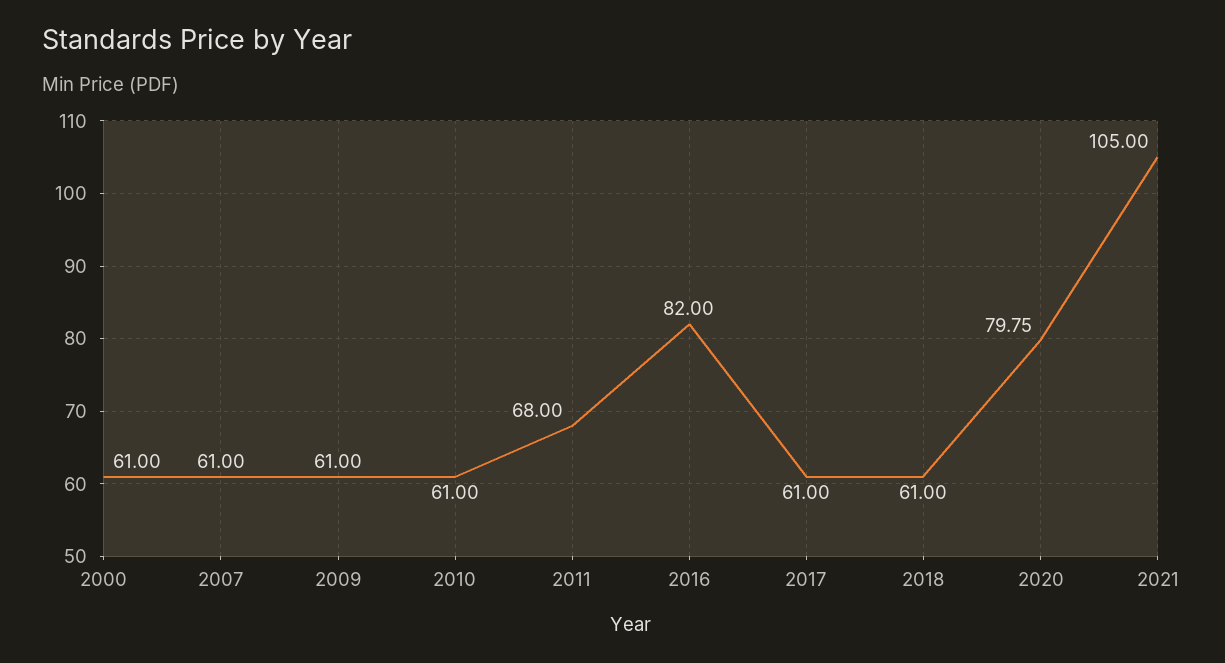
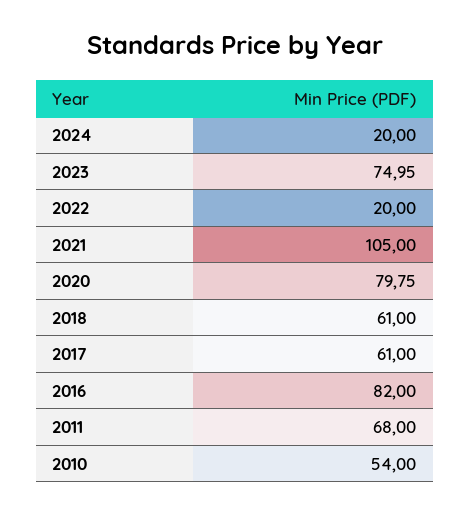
2000: 61 -> none
2007: 61 -> none
2009: 61 -> none
2010: 61 -> 54
2024: none -> 20
2023: none -> 74.95
2022: none -> 20

